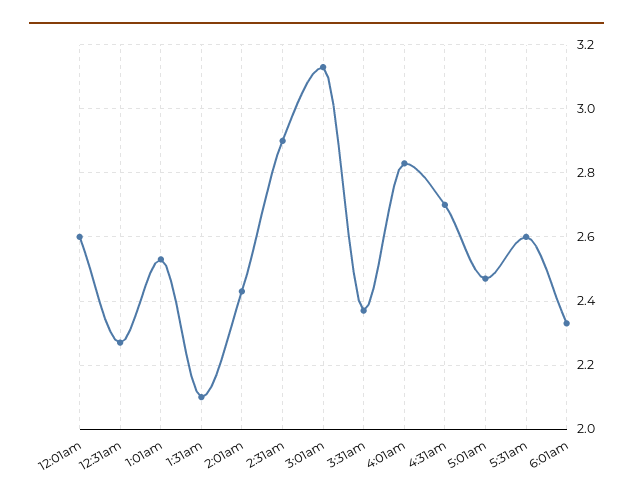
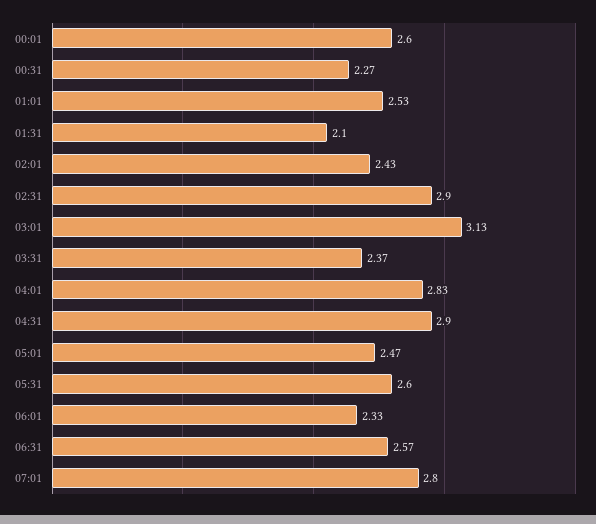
4:31am: 2.7 -> 2.9
06:31: none -> 2.57
07:01: none -> 2.8

